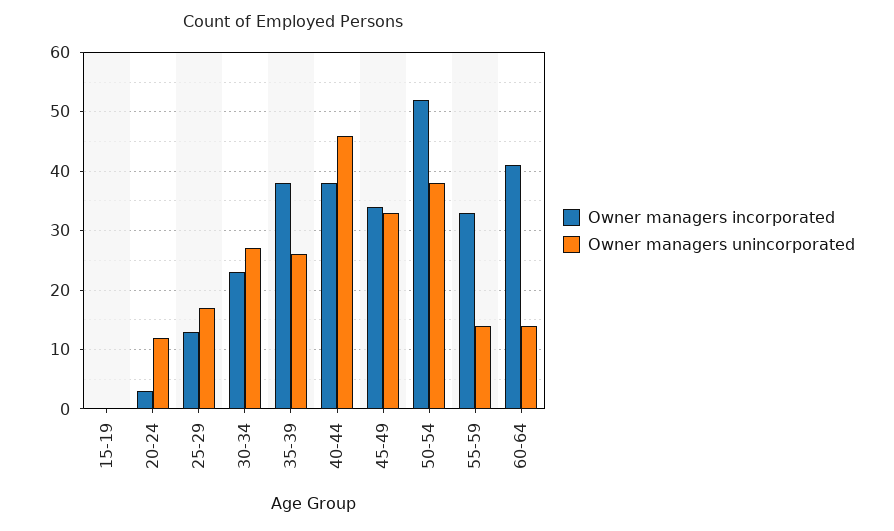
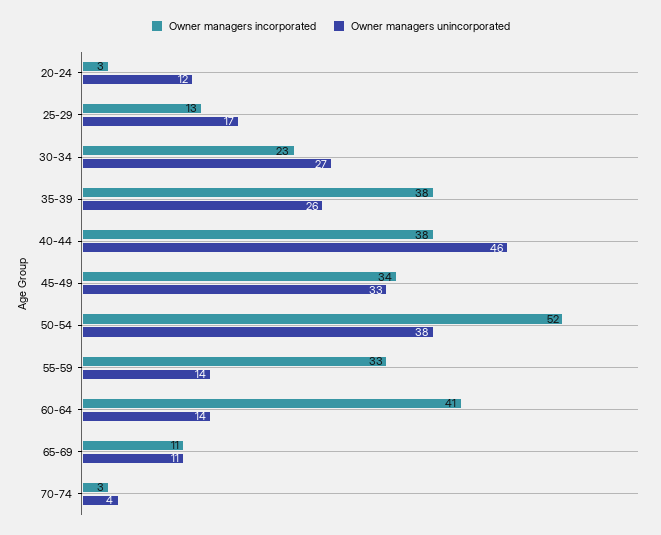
Owner managers incorporated, 15-19: 0 -> none
Owner managers unincorporated, 15-19: 0 -> none
Owner managers incorporated, 65-69: none -> 11
Owner managers unincorporated, 65-69: none -> 11
Owner managers incorporated, 70-74: none -> 3
Owner managers unincorporated, 70-74: none -> 4

